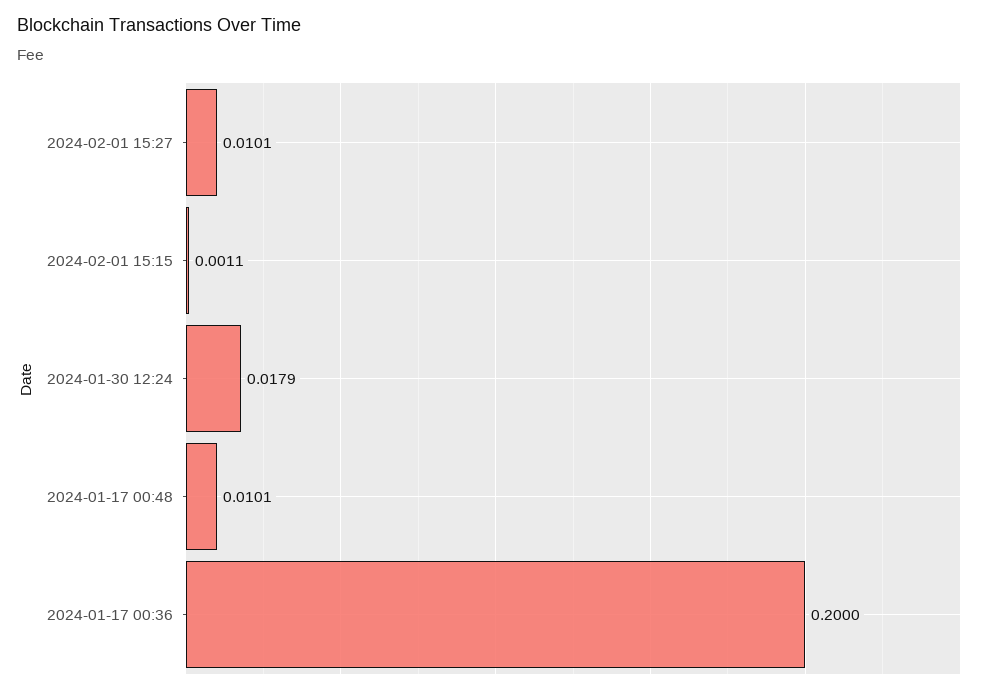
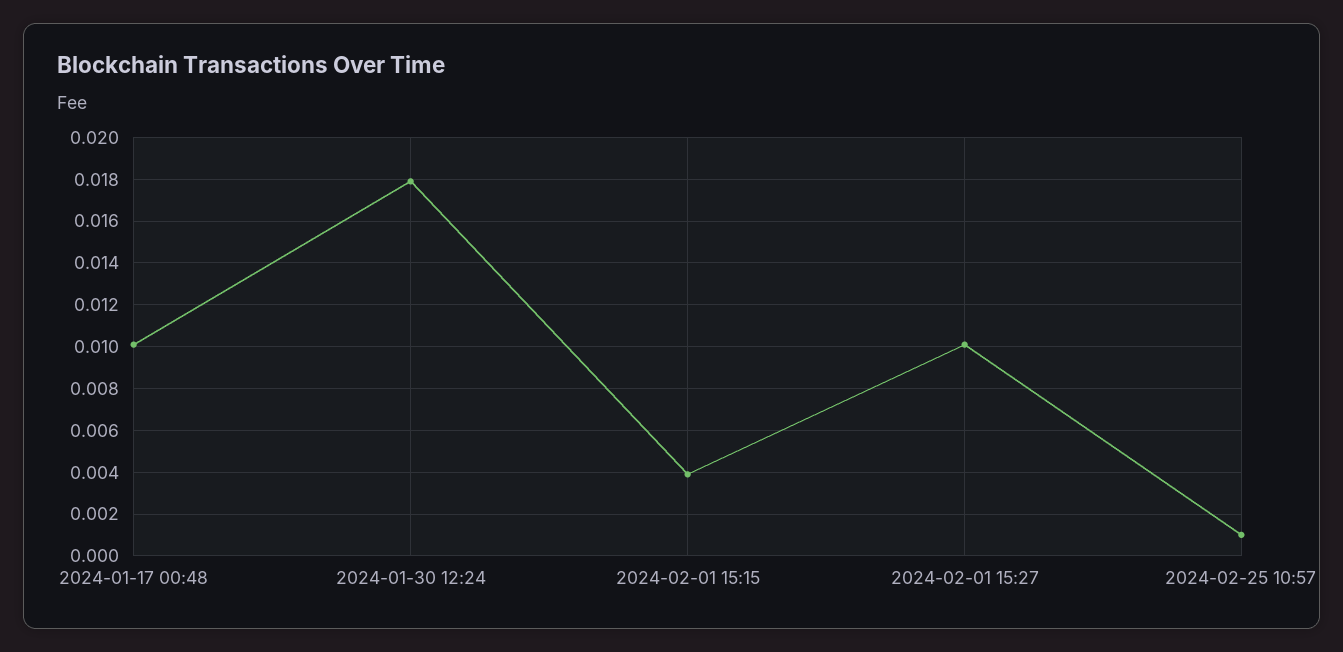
2024-02-01 15:15: 0.0011 -> 0.004
2024-01-17 00:36: 0.2 -> none
2024-02-25 10:57: none -> 0.001

